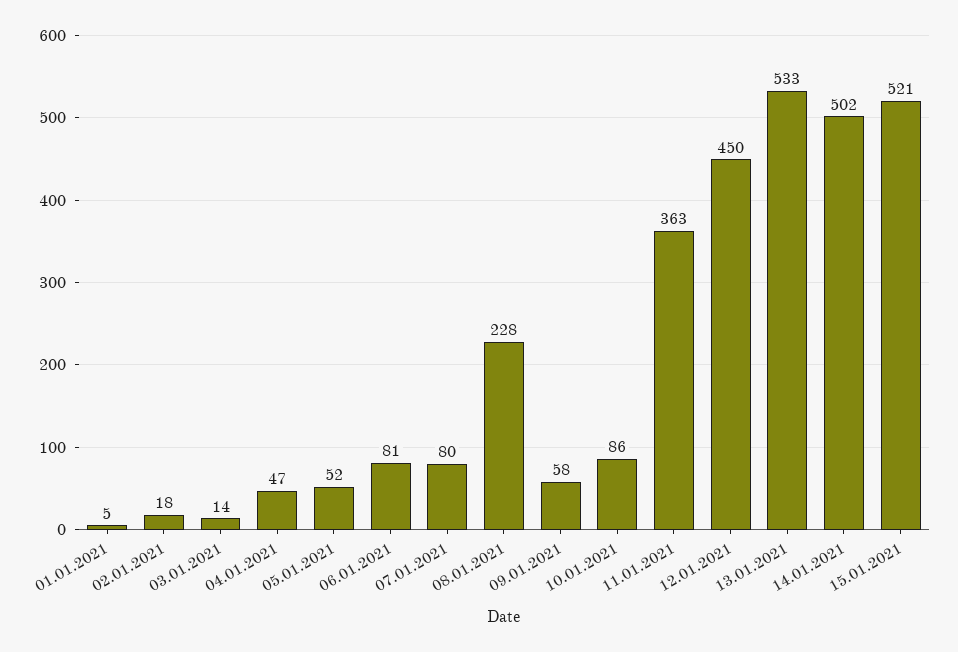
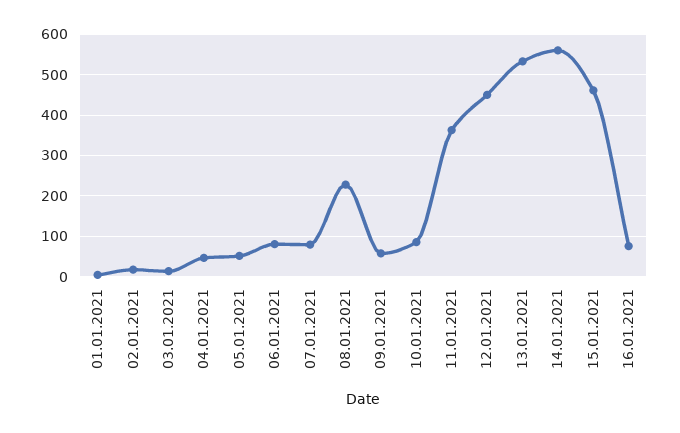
14.01.2021: 502 -> 560
15.01.2021: 521 -> 460
16.01.2021: none -> 80

